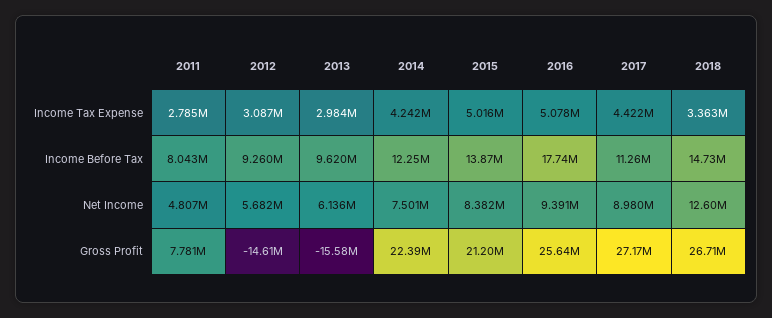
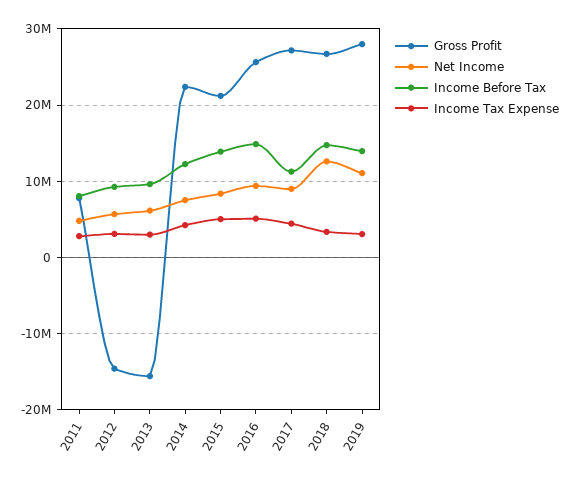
Income Before Tax, 2016: 17740000 -> 15000000
Gross Profit, 2019: none -> 28000000
Net Income, 2019: none -> 11000000
Income Before Tax, 2019: none -> 14000000
Income Tax Expense, 2019: none -> 3000000

